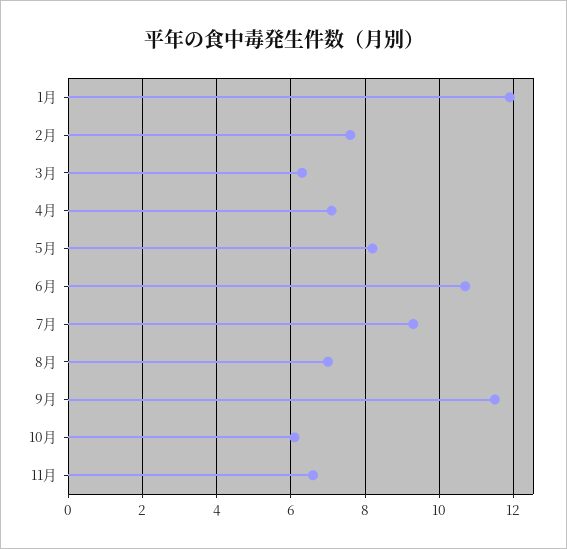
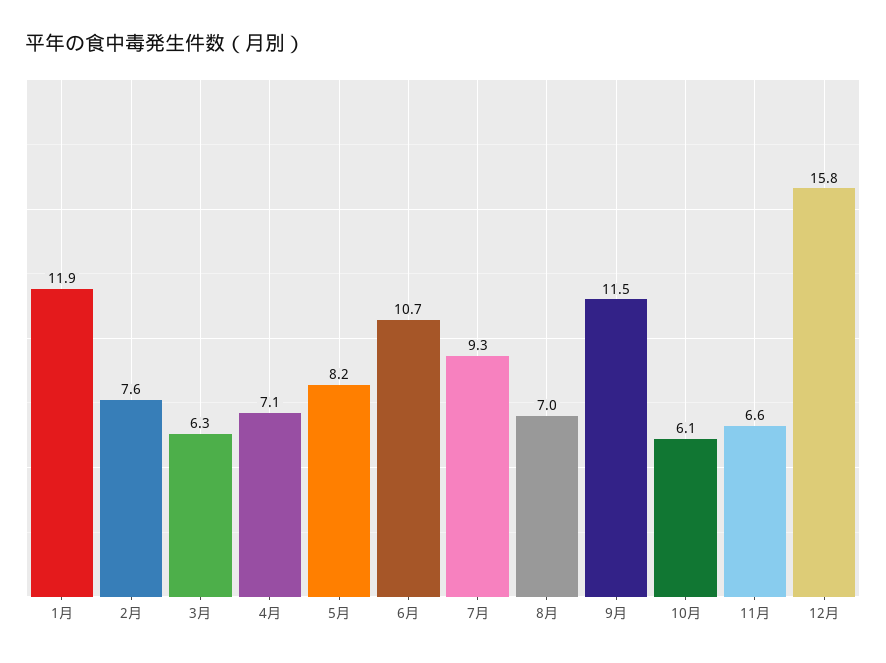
12月: none -> 15.8

